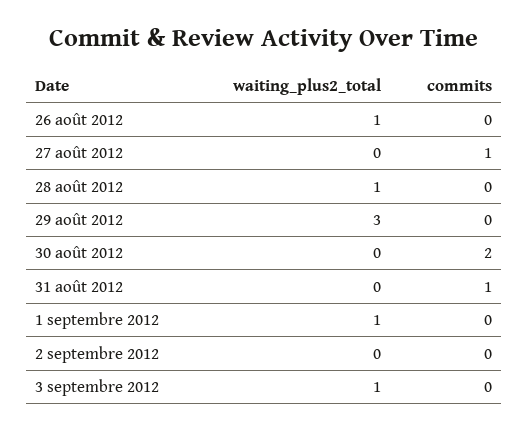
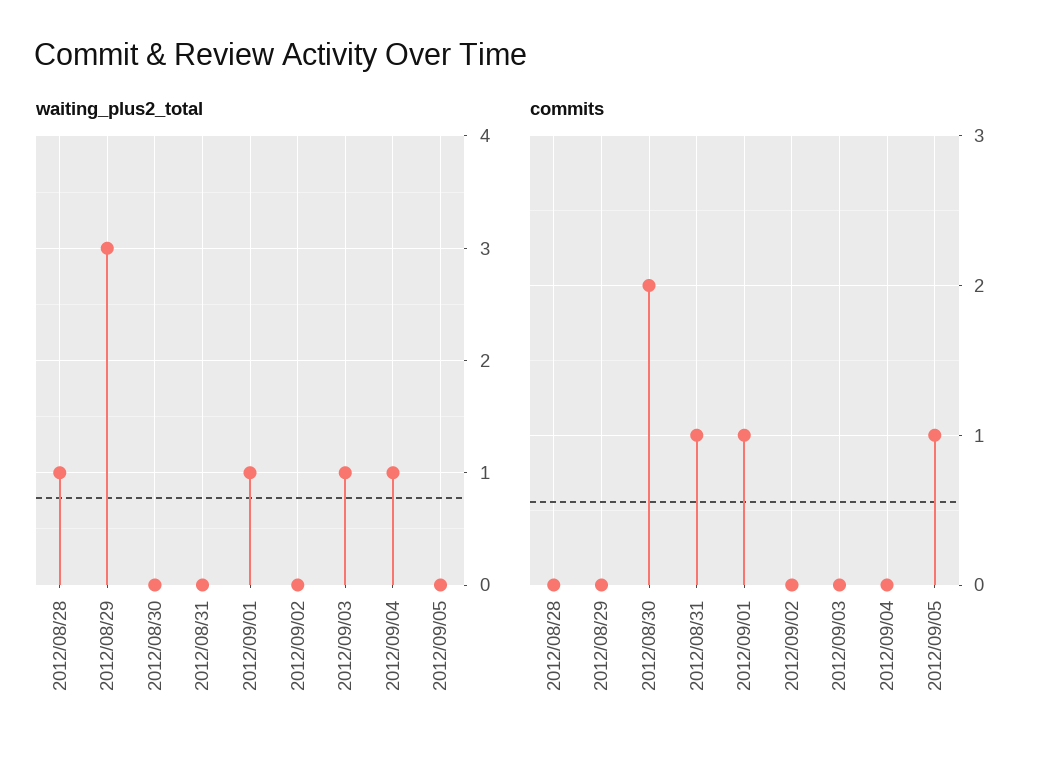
waiting_plus2_total, 26 août 2012: 1 -> none
commits, 26 août 2012: 0 -> none
waiting_plus2_total, 27 août 2012: 0 -> none
commits, 27 août 2012: 1 -> none
commits, 1 septembre 2012: 0 -> 1
waiting_plus2_total, 2012/09/04: none -> 1
waiting_plus2_total, 2012/09/05: none -> 0
commits, 2012/09/04: none -> 0
commits, 2012/09/05: none -> 1

